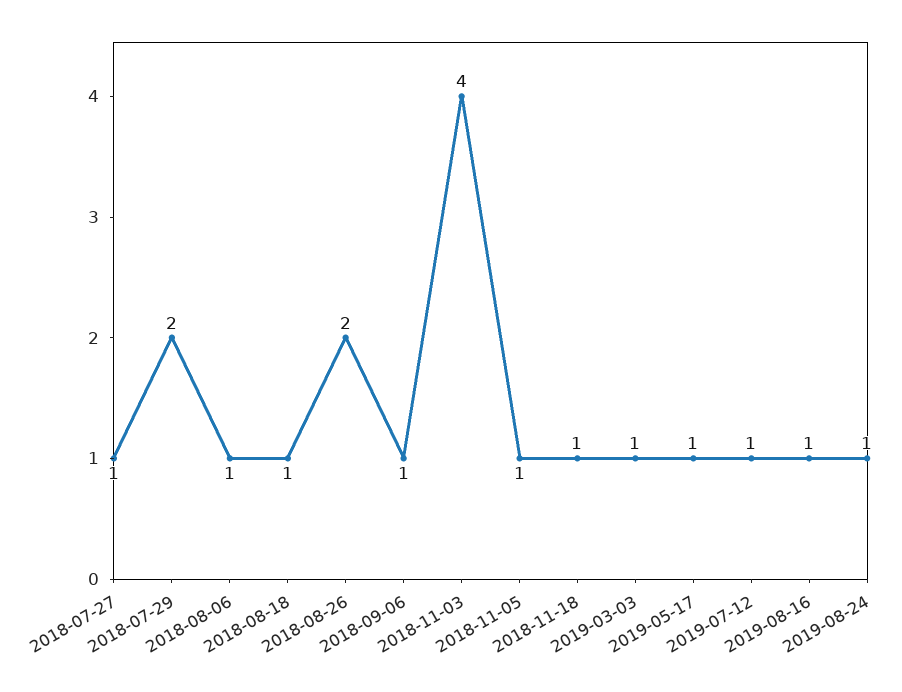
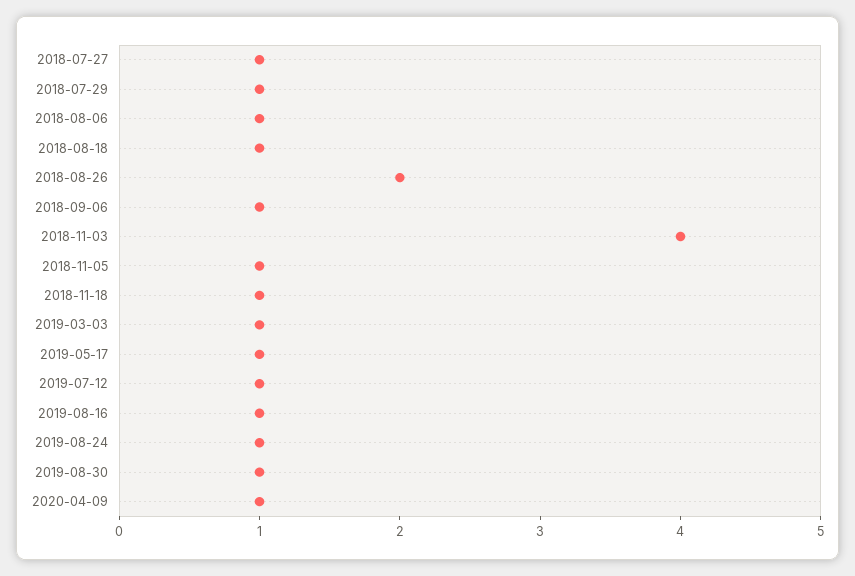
2018-07-29: 2 -> 1
2019-08-30: none -> 1
2020-04-09: none -> 1

